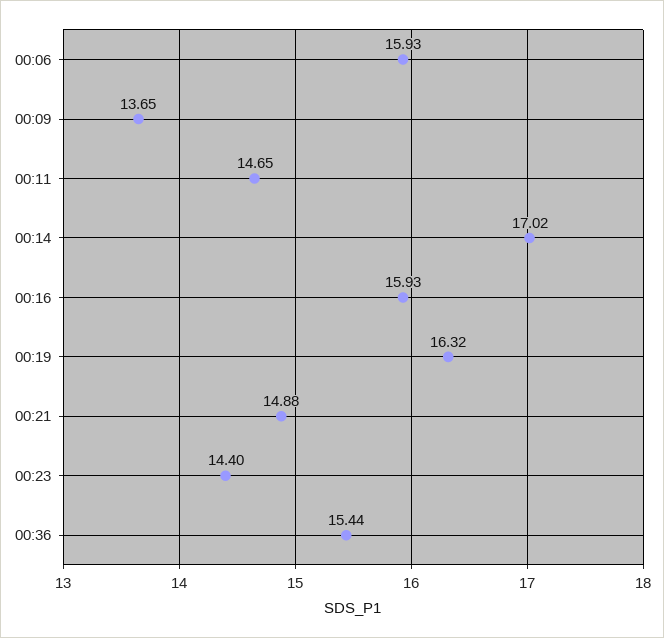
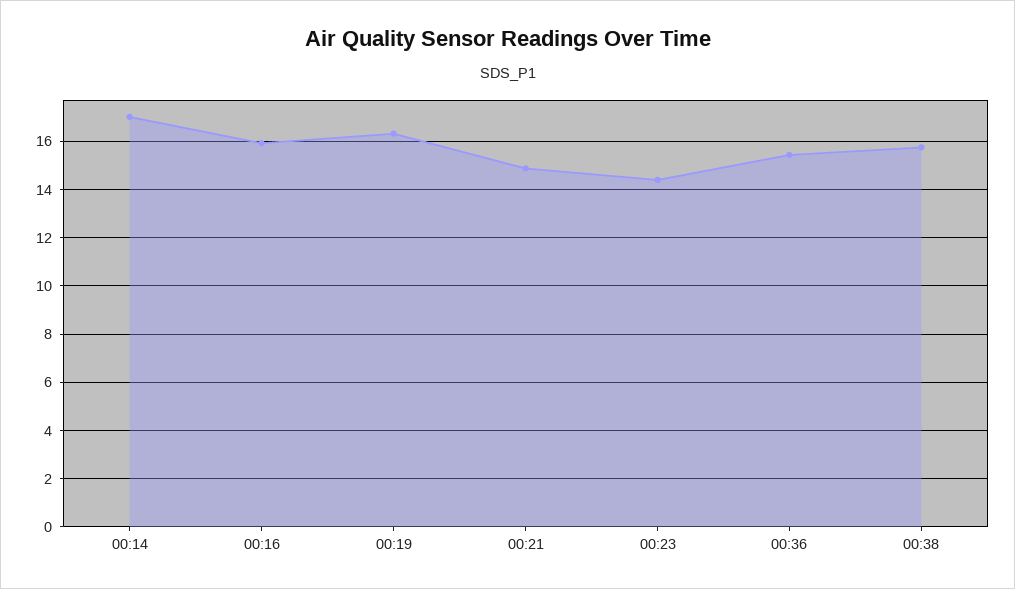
00:06: 15.93 -> none
00:09: 13.65 -> none
00:11: 14.65 -> none
00:38: none -> 15.75

